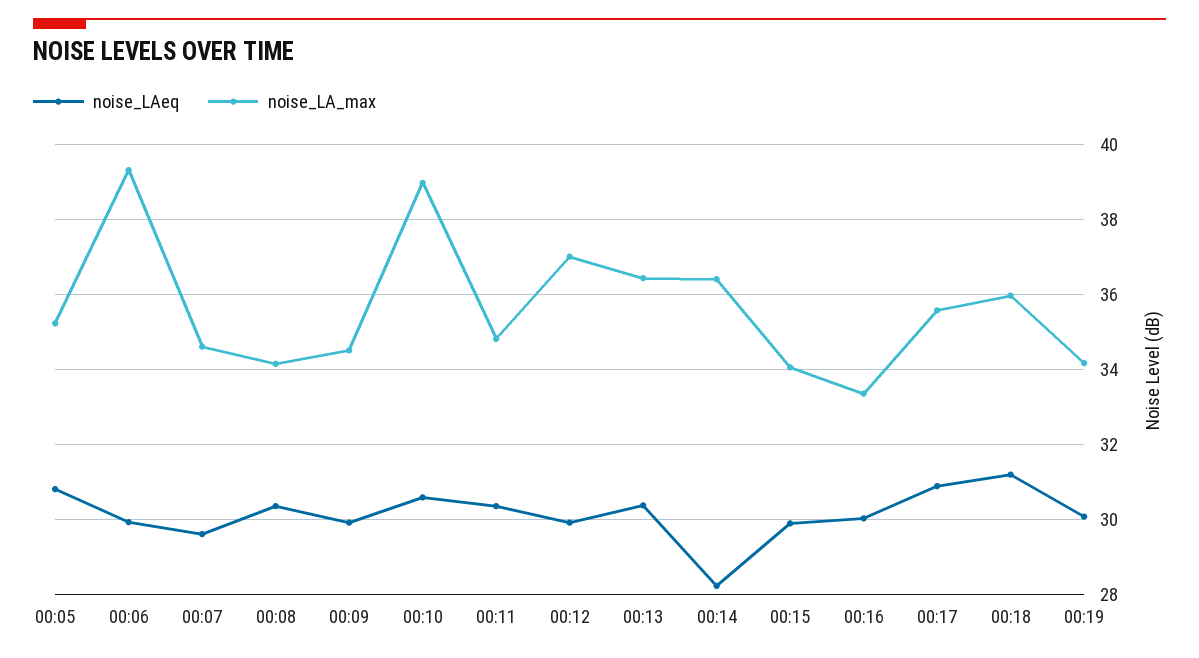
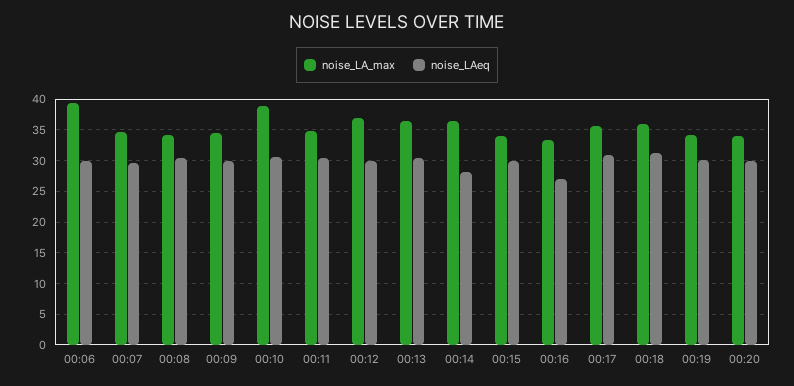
noise_LAeq, 00:05: 30.8 -> none
noise_LA_max, 00:05: 35.2 -> none
noise_LAeq, 00:16: 30 -> 27
noise_LA_max, 00:20: none -> 34
noise_LAeq, 00:20: none -> 30

